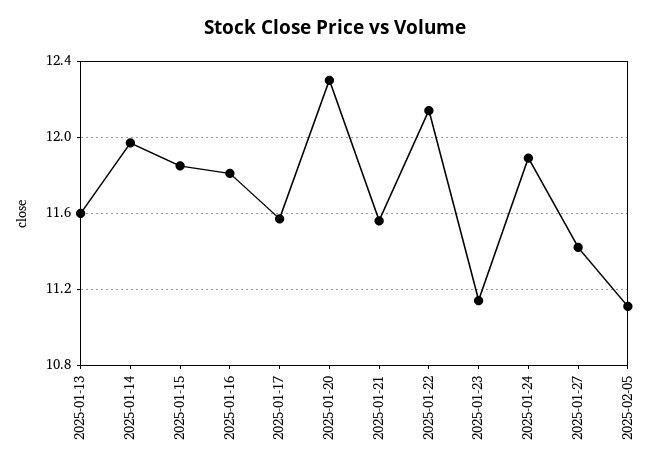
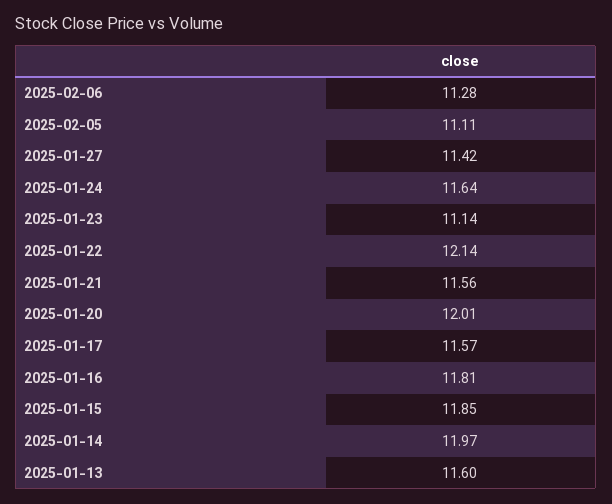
2025-01-20: 12.3 -> 12.01
2025-01-24: 11.9 -> 11.64
2025-02-06: none -> 11.28

